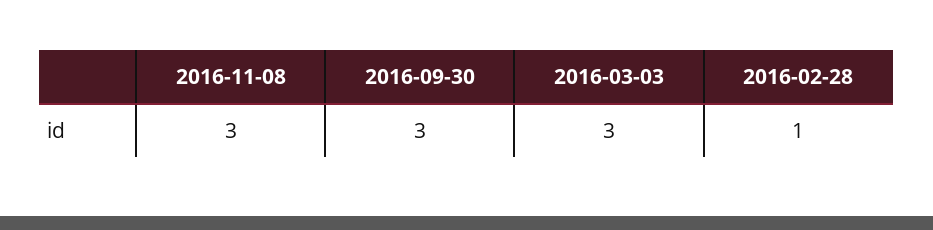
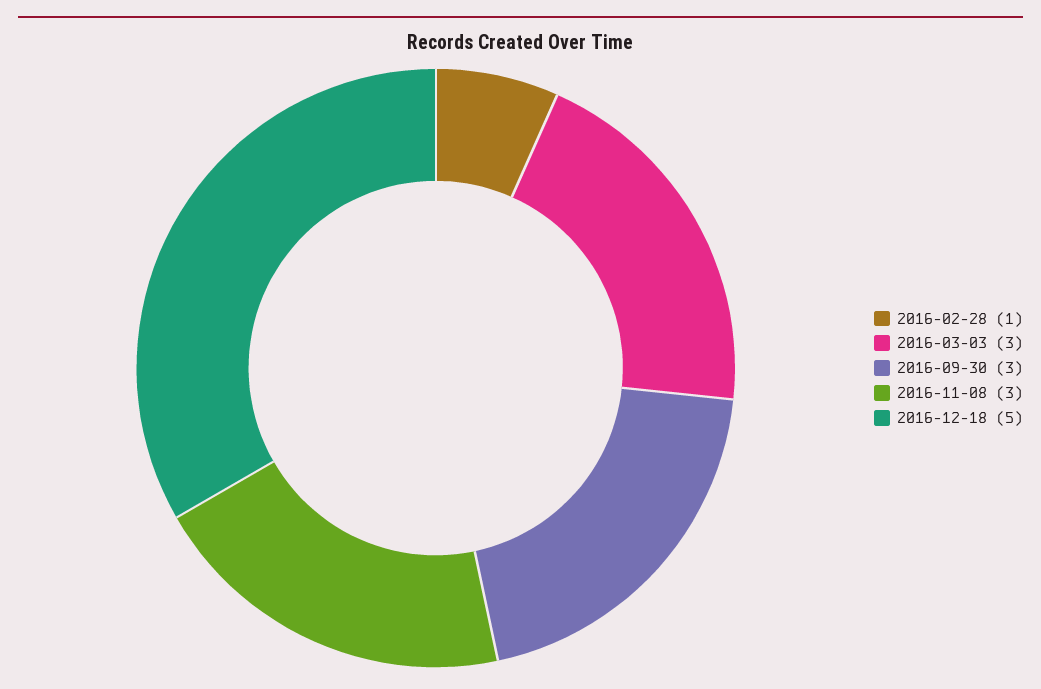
2016-12-18: none -> 5

